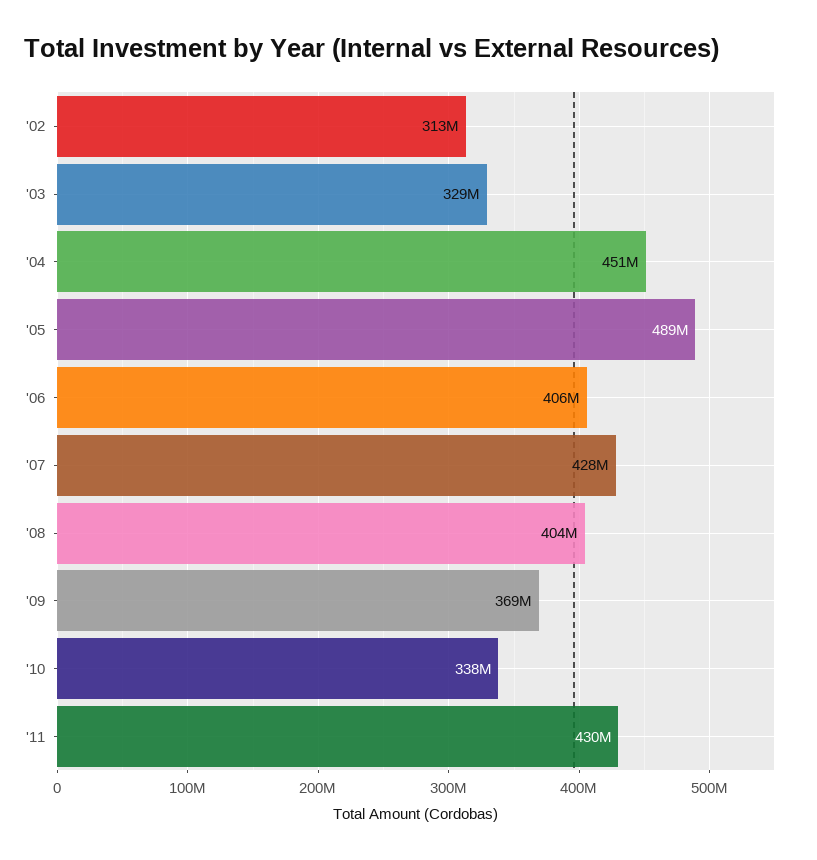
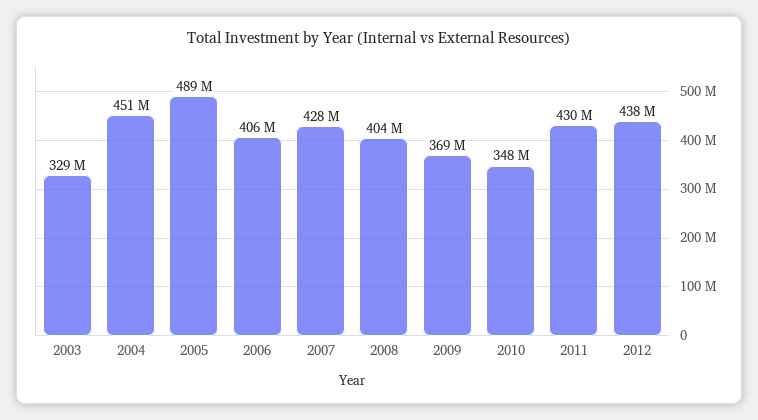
'02: 313000000 -> none
'10: 338000000 -> 348000000
2012: none -> 438000000

